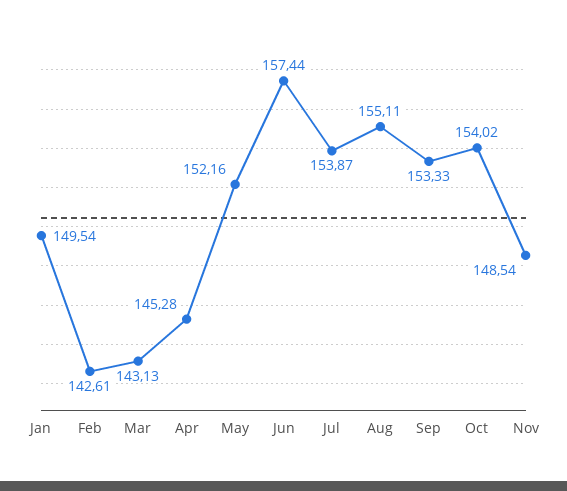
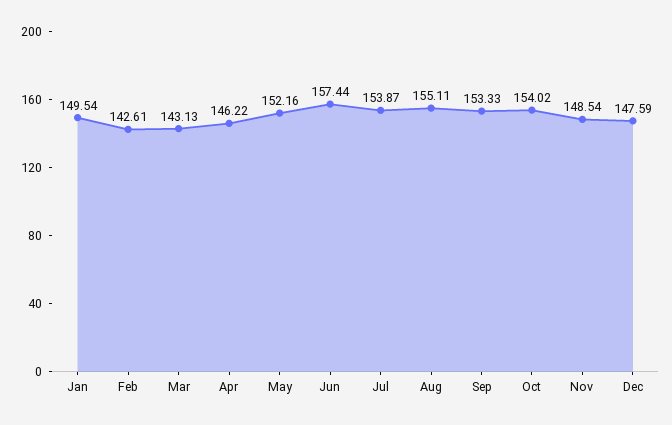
Apr: 145.28 -> 146.22
Dec: none -> 147.59

